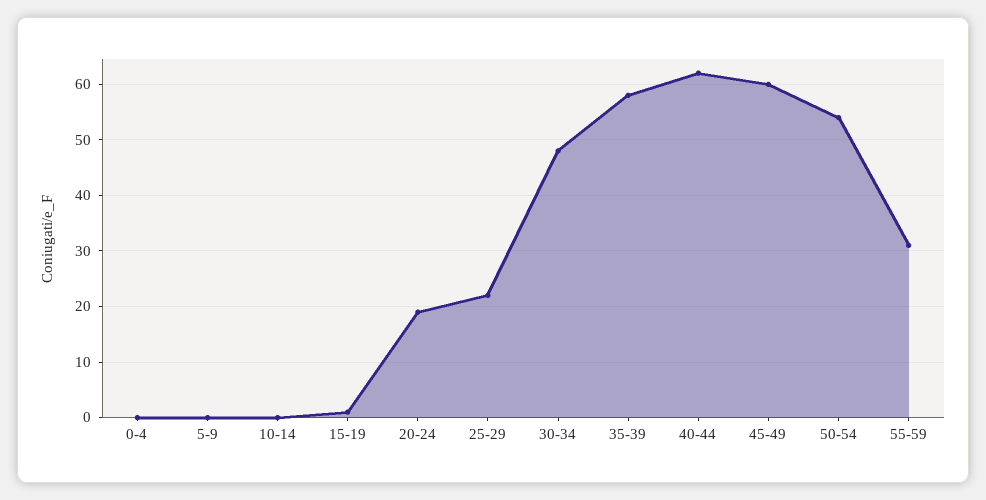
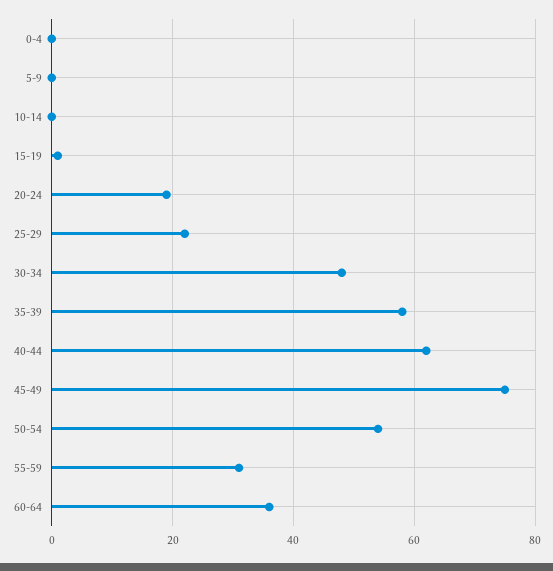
45-49: 60 -> 75
60-64: none -> 35

